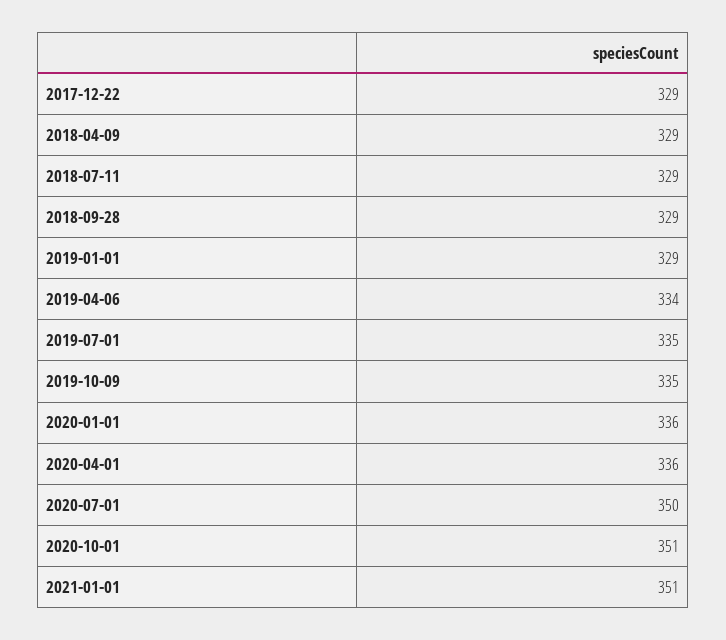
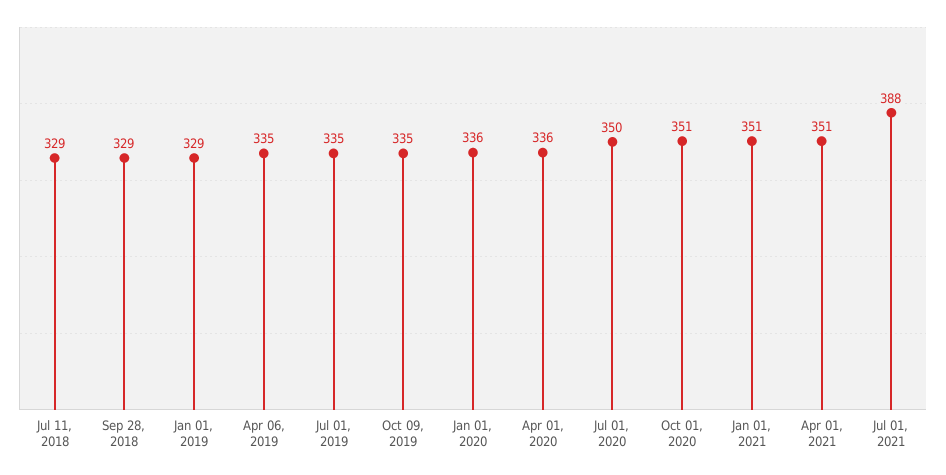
2017-12-22: 329 -> none
2018-04-09: 329 -> none
2019-04-06: 334 -> 335
Apr 01, 2021: none -> 351
Jul 01, 2021: none -> 388

